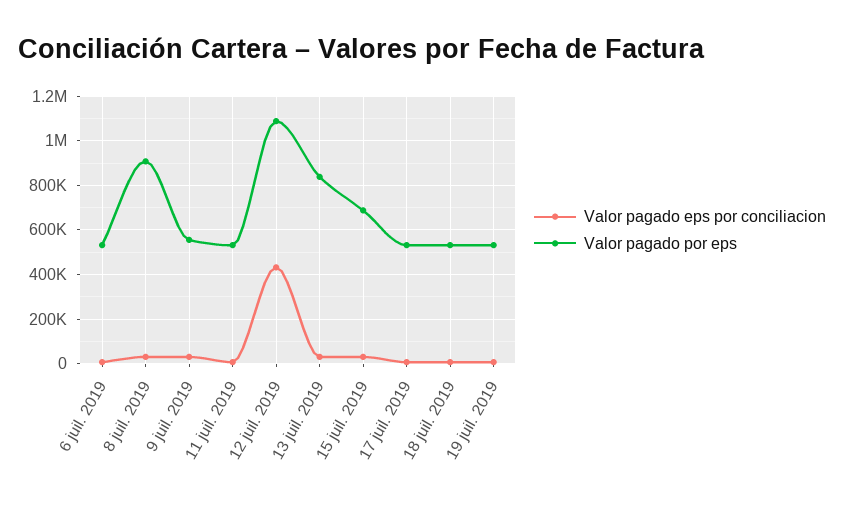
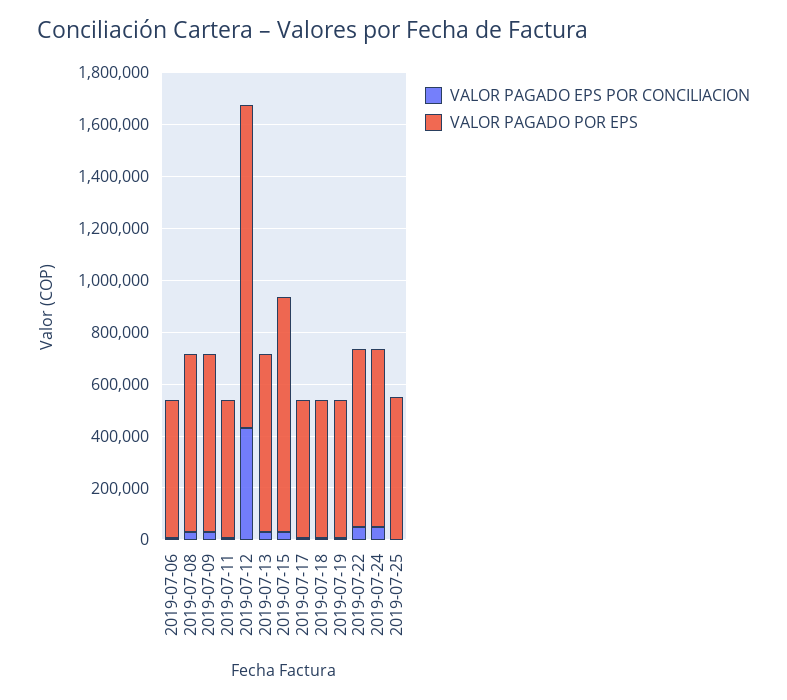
Valor pagado por eps, 8 juil. 2019: 900000 -> 700000
Valor pagado por eps, 9 juil. 2019: 550000 -> 700000
Valor pagado por eps, 12 juil. 2019: 1100000 -> 1250000
Valor pagado por eps, 13 juil. 2019: 850000 -> 700000
Valor pagado por eps, 15 juil. 2019: 700000 -> 900000
Valor pagado eps por conciliacion, 2019-07-22: none -> 50000
Valor pagado por eps, 2019-07-22: none -> 700000
Valor pagado eps por conciliacion, 2019-07-24: none -> 50000
Valor pagado por eps, 2019-07-24: none -> 700000
Valor pagado eps por conciliacion, 2019-07-25: none -> 0
Valor pagado por eps, 2019-07-25: none -> 550000

